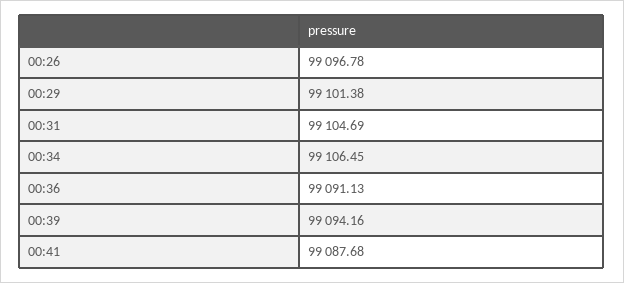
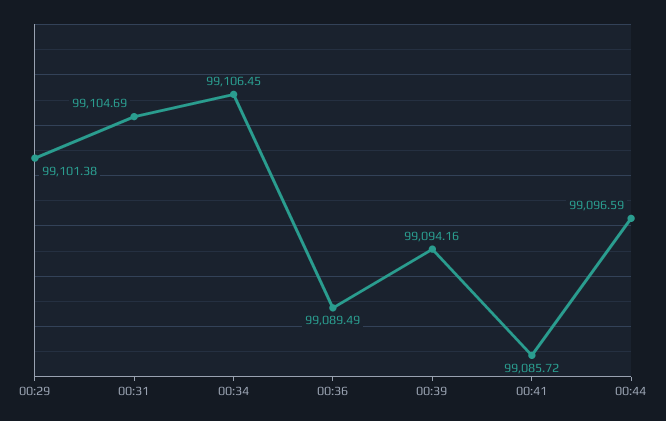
00:26: 99096.78 -> none
00:36: 99091.13 -> 99089.49
00:41: 99087.68 -> 99085.72
00:44: none -> 99096.59

